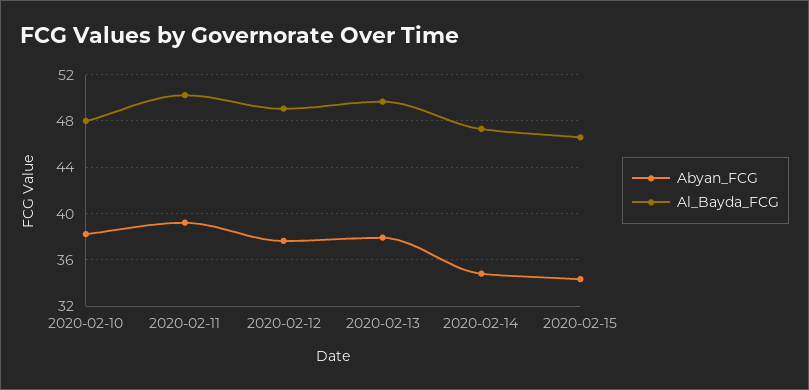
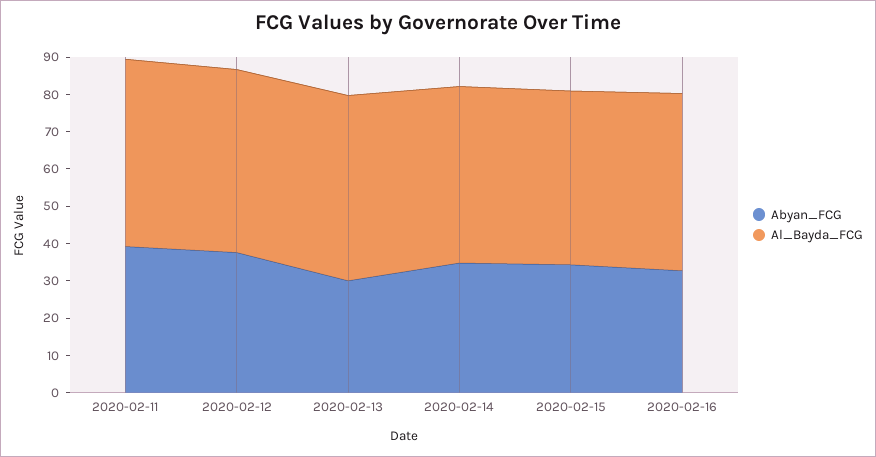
Abyan_FCG, 2020-02-10: 38 -> none
Al_Bayda_FCG, 2020-02-10: 48 -> none
Abyan_FCG, 2020-02-13: 38 -> 30
Abyan_FCG, 2020-02-16: none -> 32.5
Al_Bayda_FCG, 2020-02-16: none -> 47.5

